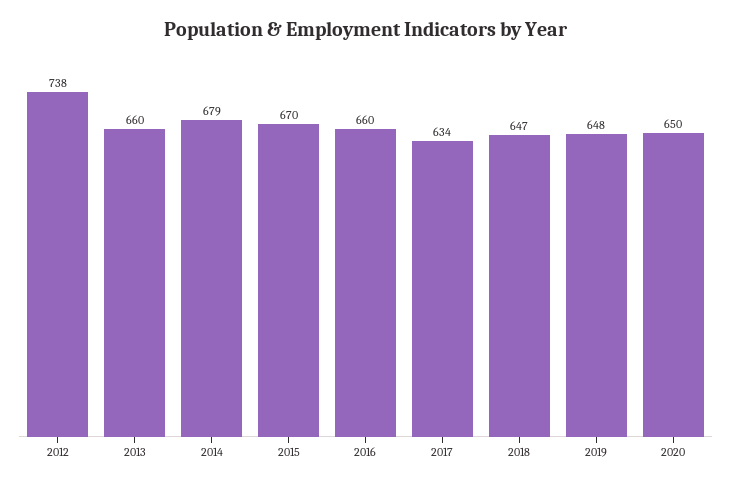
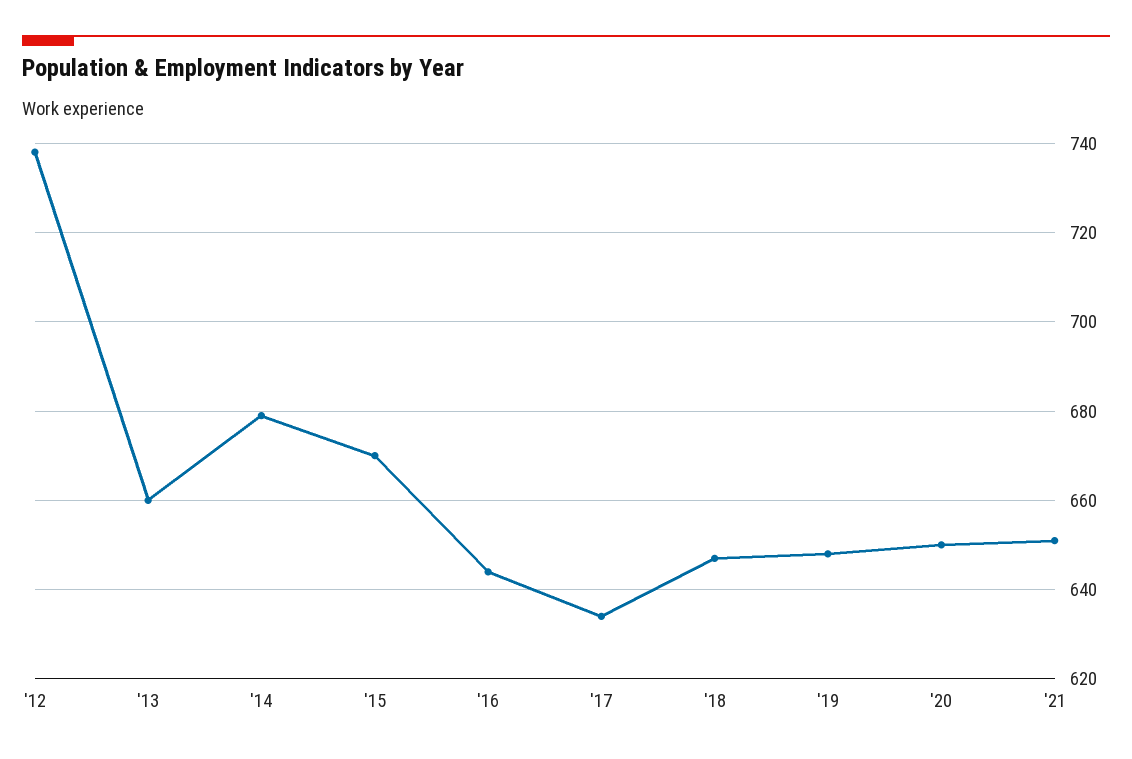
2016: 660 -> 645
'21: none -> 650

